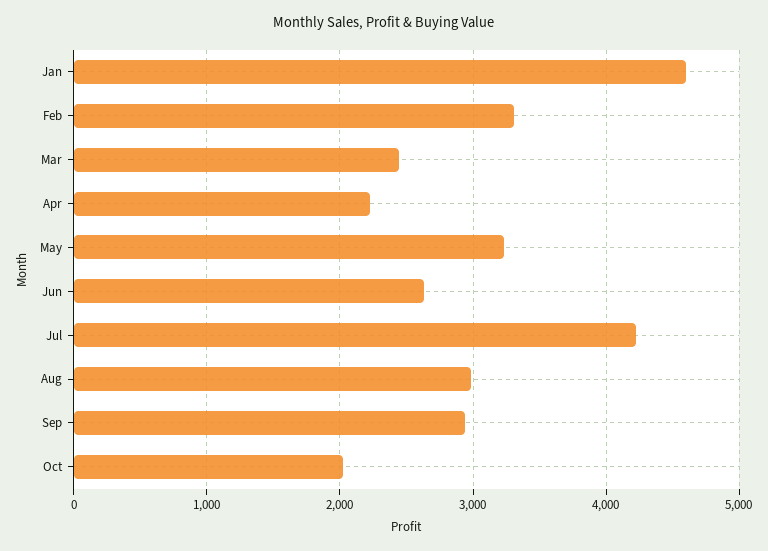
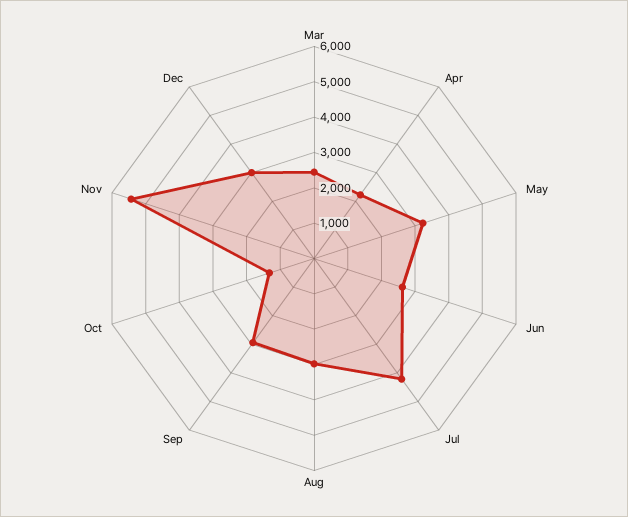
Jan: 4600 -> none
Feb: 3300 -> none
Oct: 2000 -> 1250
Nov: none -> 5500
Dec: none -> 3000

